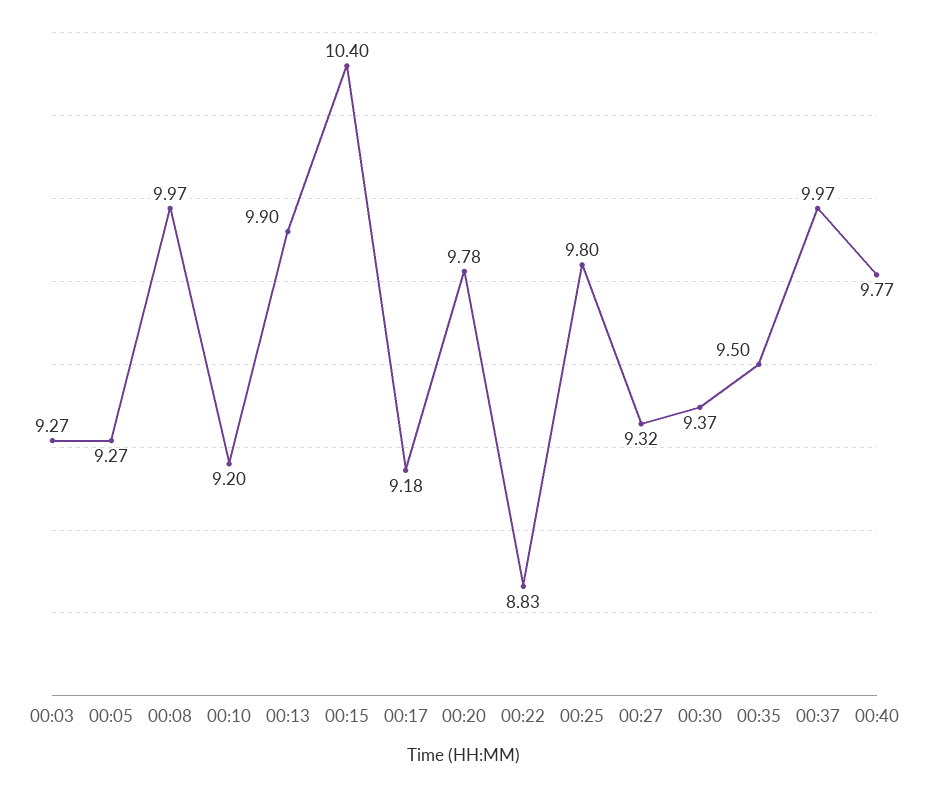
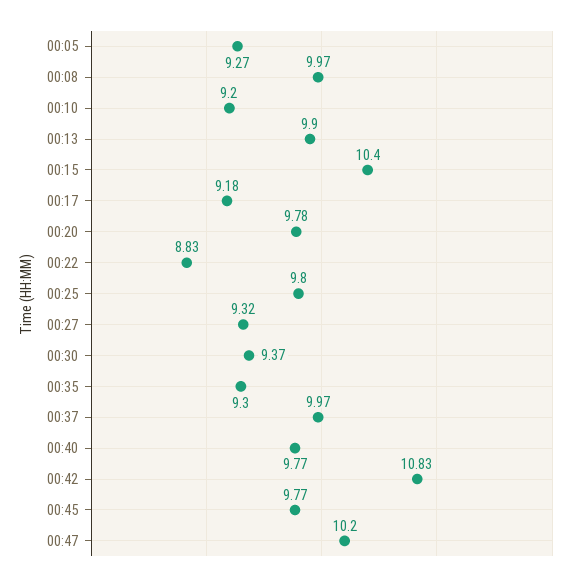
00:03: 9.27 -> none
00:35: 9.5 -> 9.3
00:42: none -> 10.83
00:45: none -> 9.77
00:47: none -> 10.2

